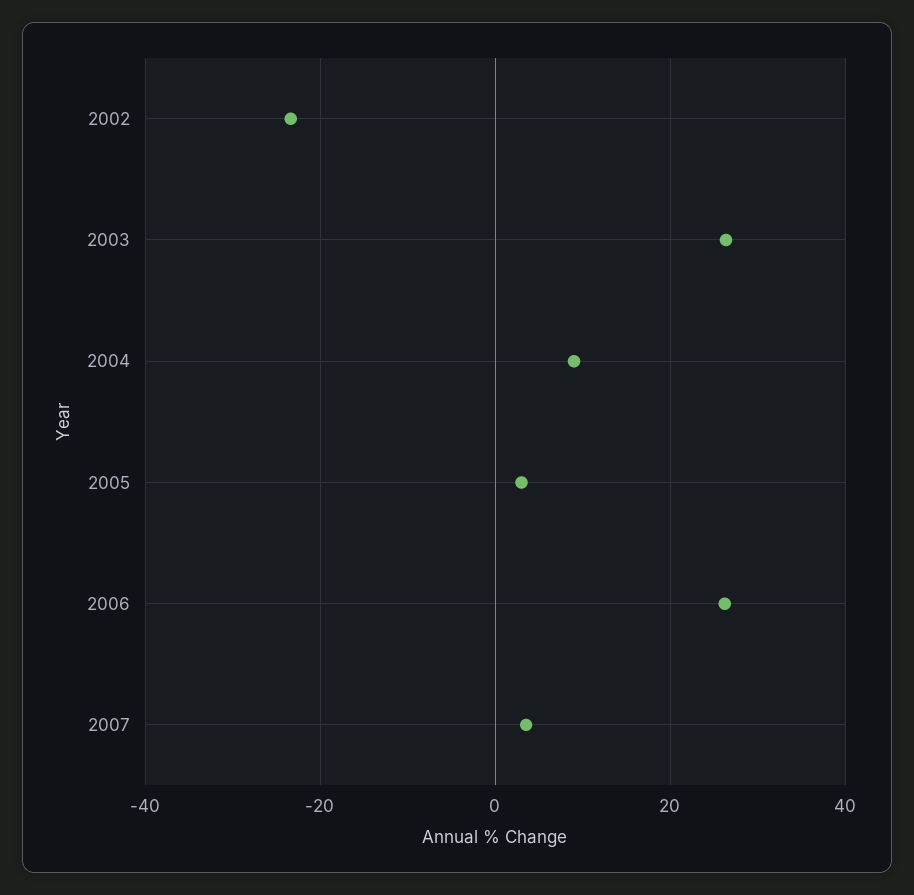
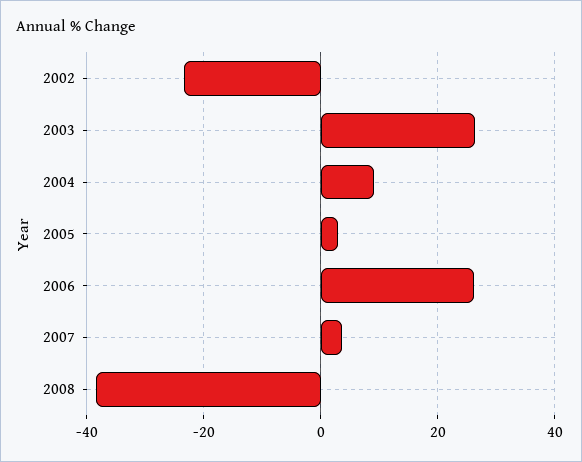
2008: none -> -38

